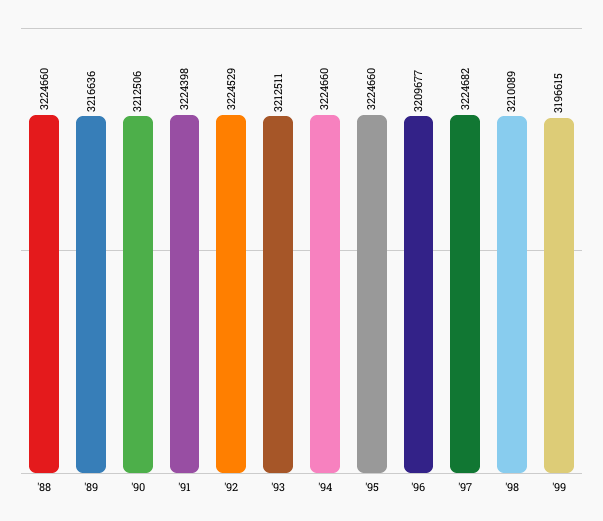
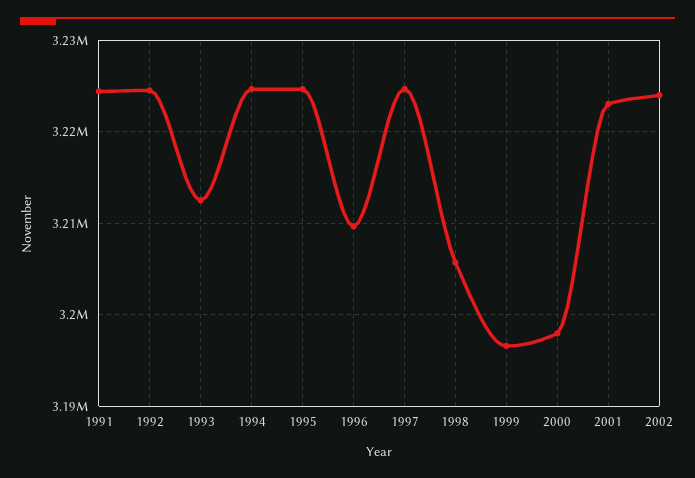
'88: 3224660 -> none
'89: 3216636 -> none
'90: 3212506 -> none
'98: 3210089 -> 3206000
2000: none -> 3198000
2001: none -> 3223000
2002: none -> 3224000

